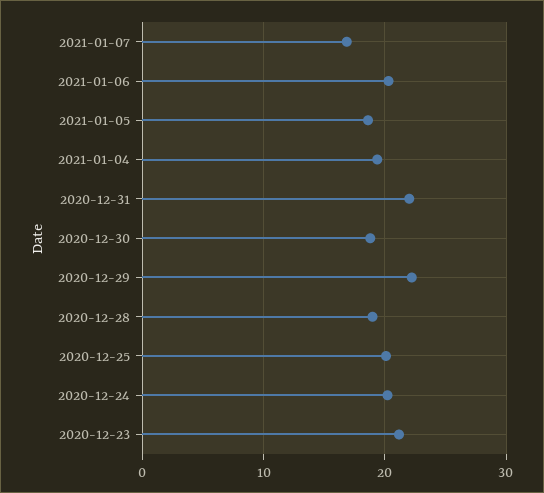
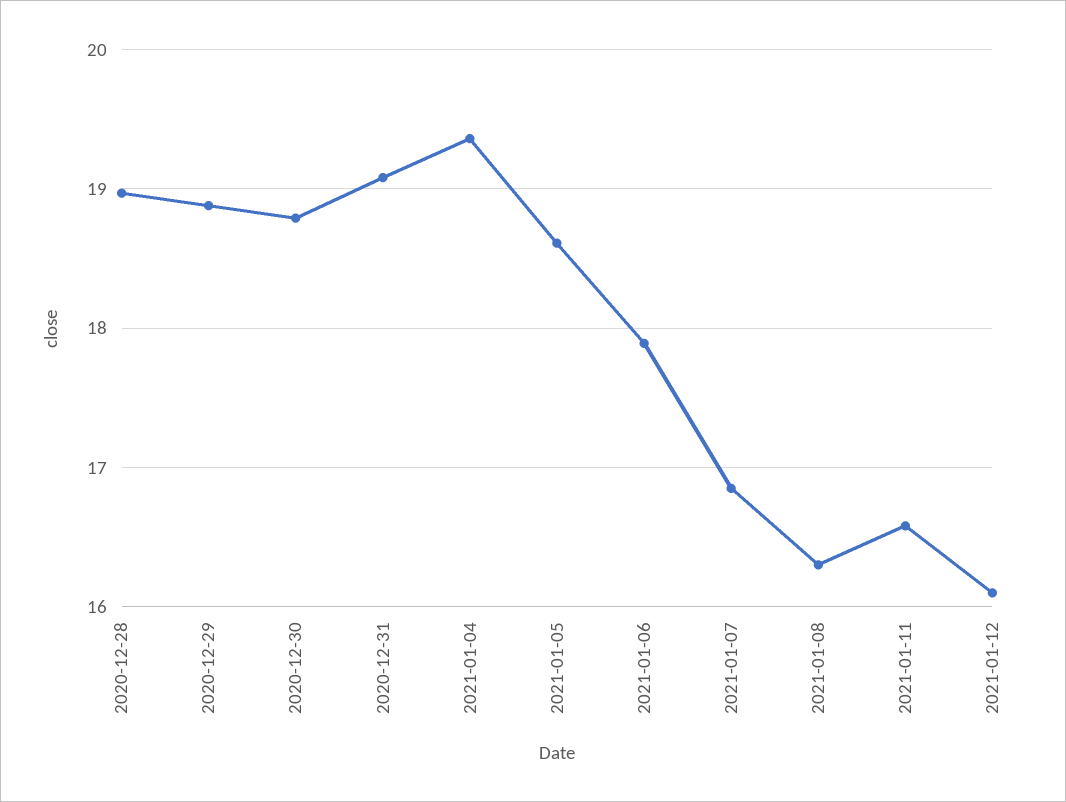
2021-01-06: 20 -> 17.9
2020-12-31: 22 -> 19.1
2020-12-29: 22 -> 18.9
2020-12-25: 20 -> none
2020-12-24: 20 -> none
2020-12-23: 21 -> none
2021-01-08: none -> 16.3
2021-01-11: none -> 16.6
2021-01-12: none -> 16.1

